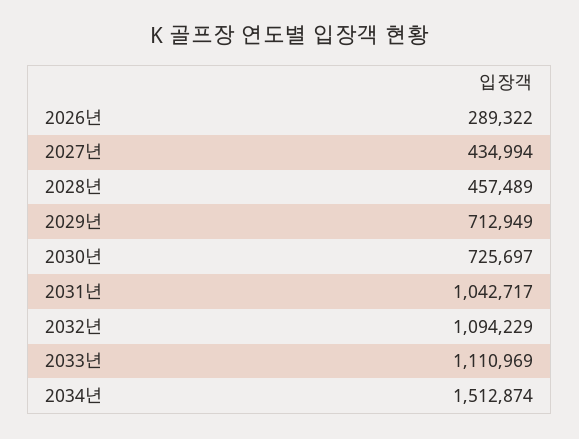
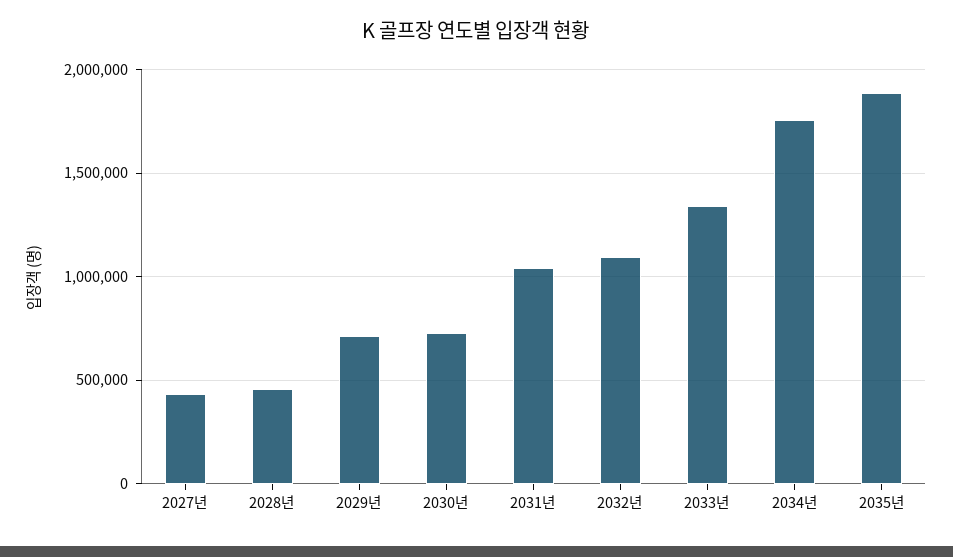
2026년: 289322 -> none
2033년: 1110969 -> 1350000
2034년: 1512874 -> 1750000
2035년: none -> 1900000

